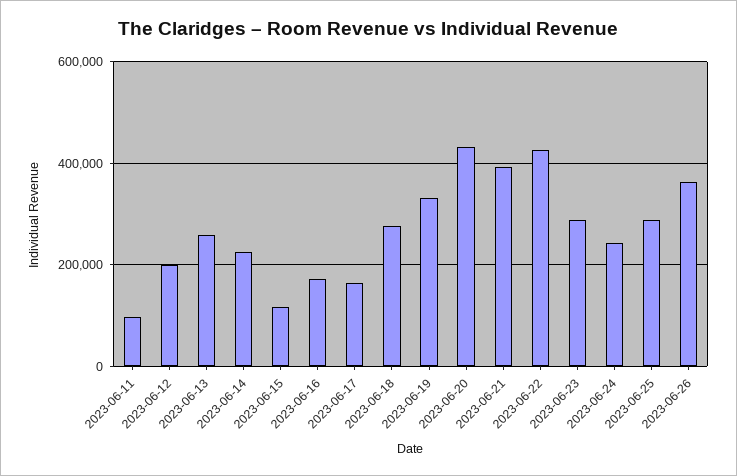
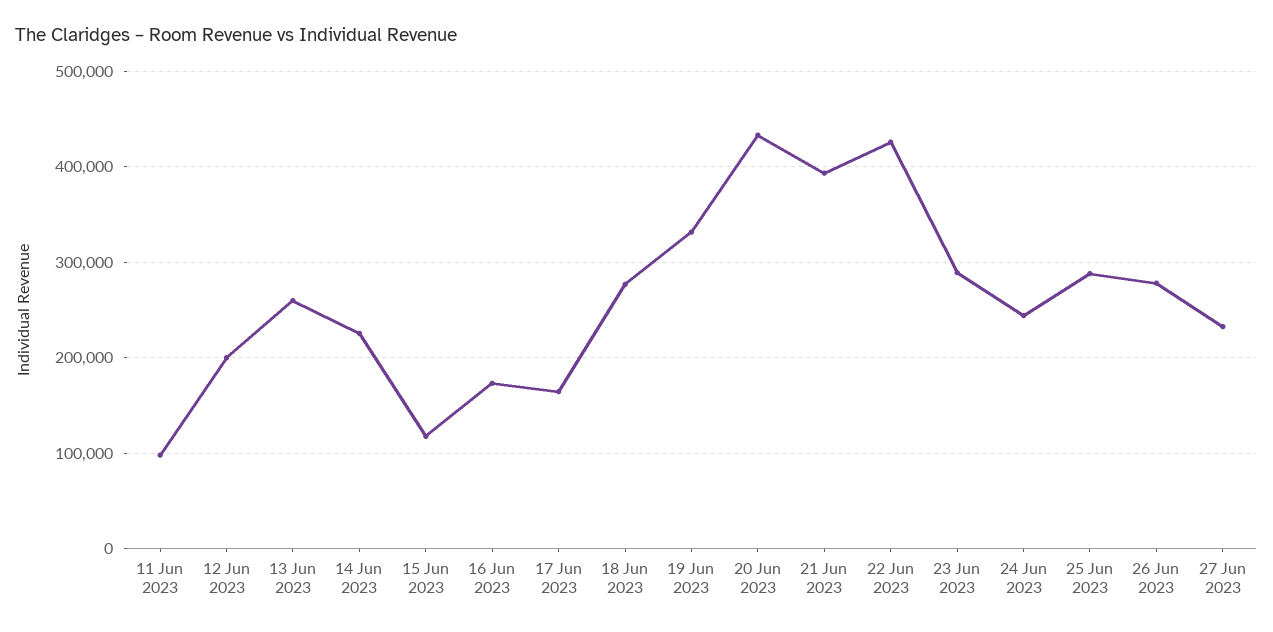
2023-06-26: 360000 -> 280000
27 Jun 2023: none -> 230000

